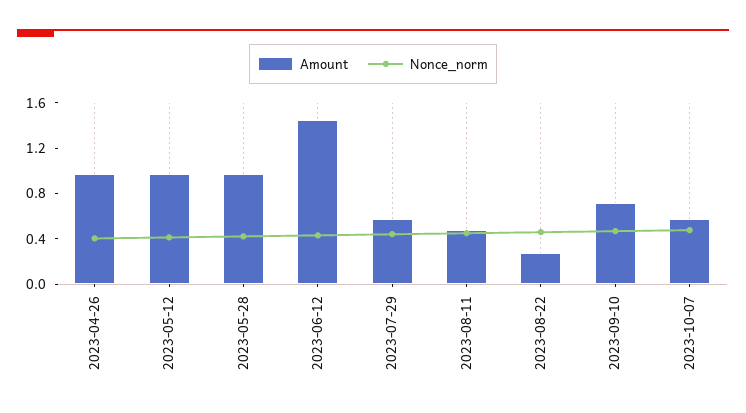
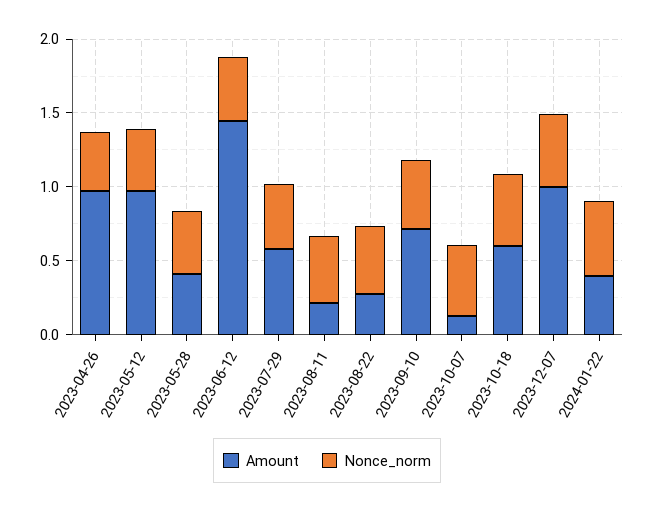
Amount, 2023-05-28: 1 -> 0.4
Amount, 2023-08-11: 0.5 -> 0.2
Amount, 2023-10-07: 0.6 -> 0.1
Amount, 2023-10-18: none -> 0.6
Nonce_norm, 2023-10-18: none -> 0.5
Amount, 2023-12-07: none -> 1
Nonce_norm, 2023-12-07: none -> 0.5
Amount, 2024-01-22: none -> 0.4
Nonce_norm, 2024-01-22: none -> 0.5

